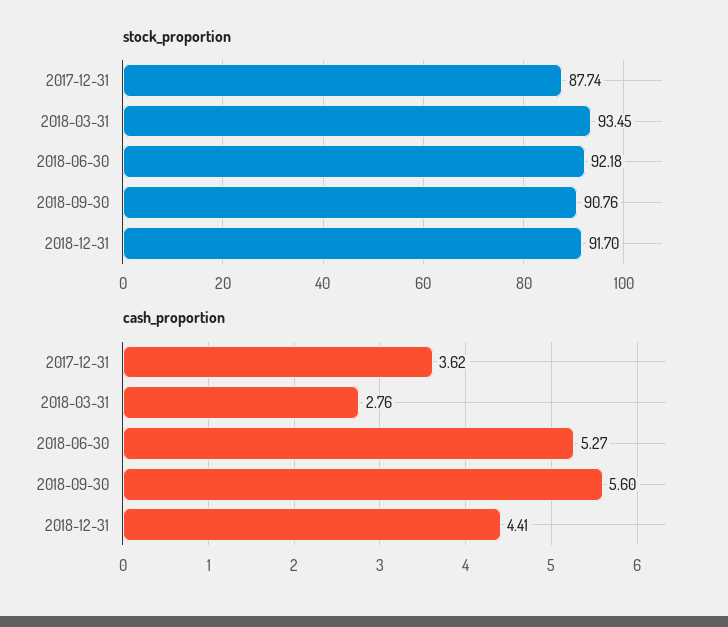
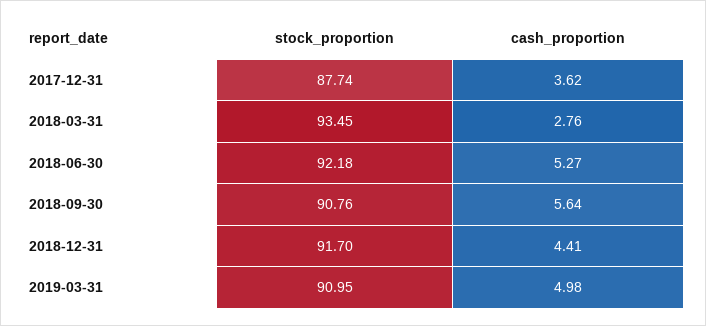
cash_proportion, 2018-09-30: 5.6 -> 5.64
stock_proportion, 2019-03-31: none -> 90.95
cash_proportion, 2019-03-31: none -> 4.98

